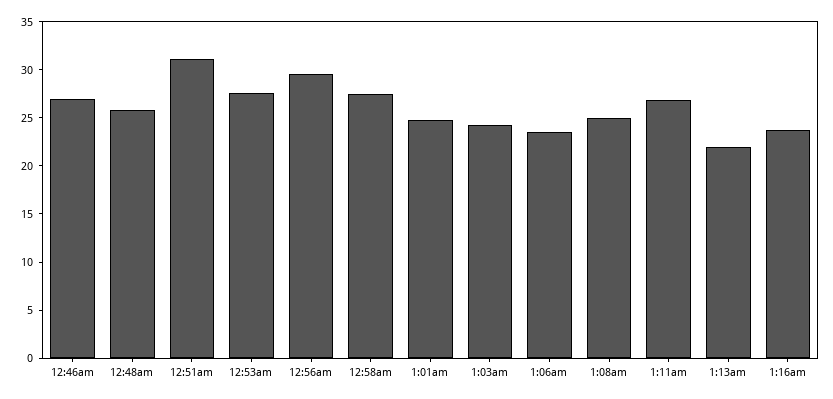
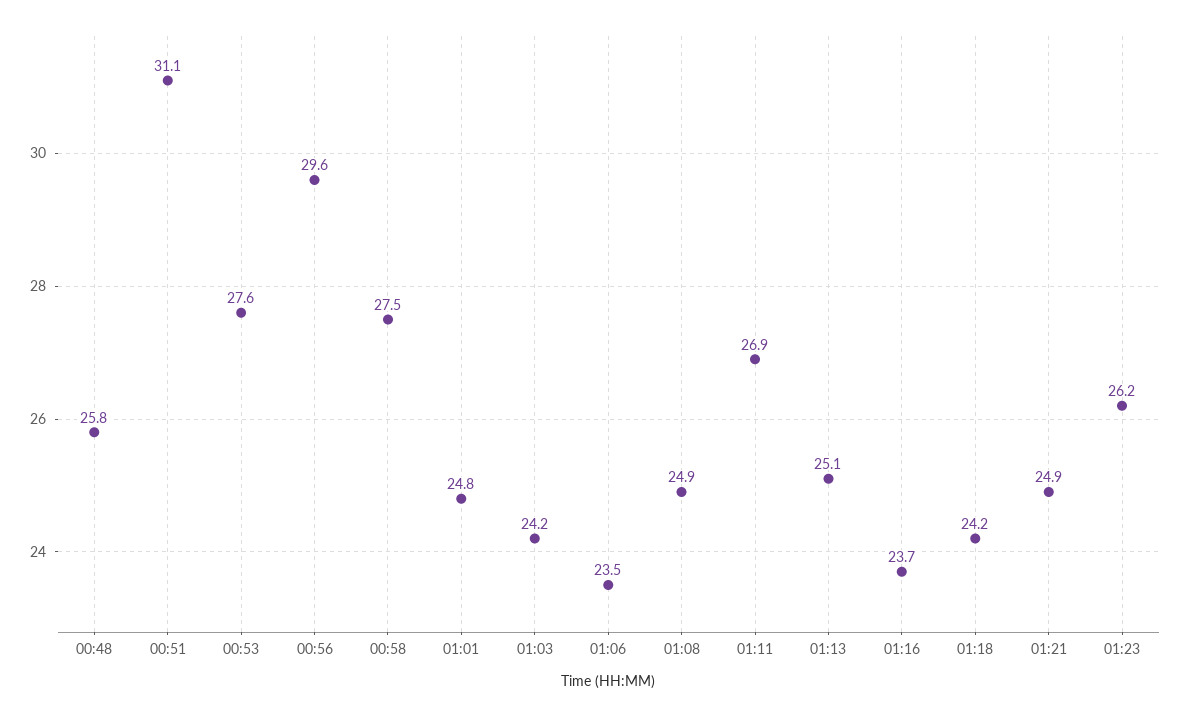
12:46am: 27 -> none
1:13am: 22 -> 25.1
01:18: none -> 24.2
01:21: none -> 24.9
01:23: none -> 26.2

